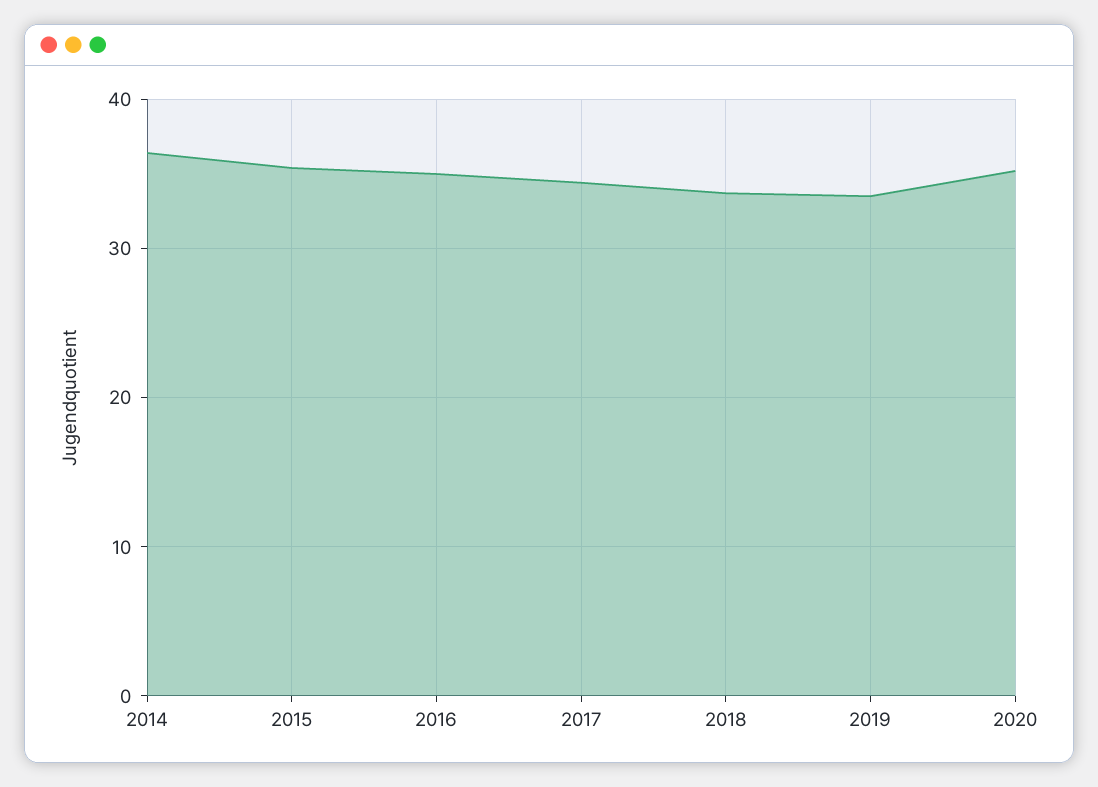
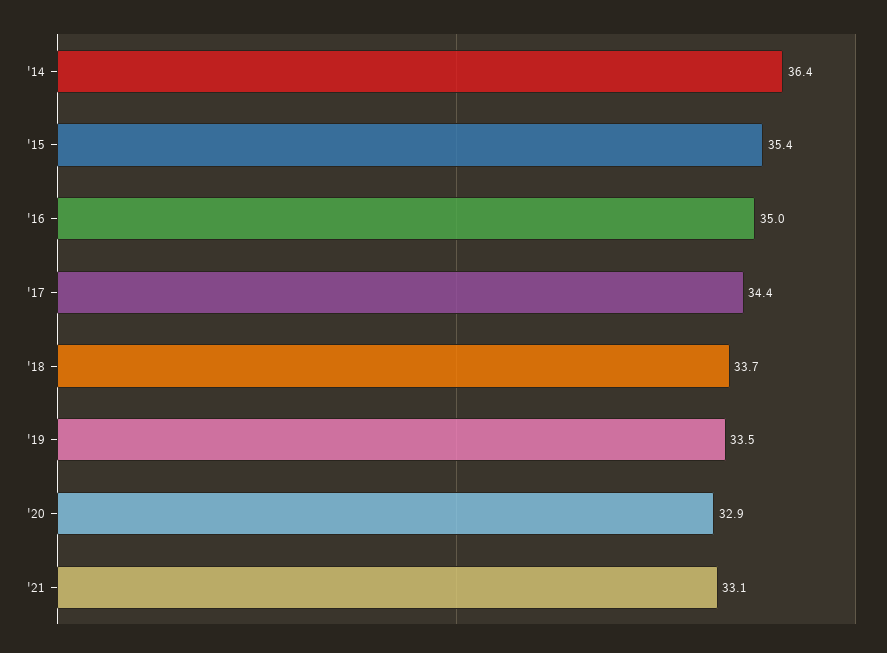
2020: 35 -> 32.9
'21: none -> 33.1

